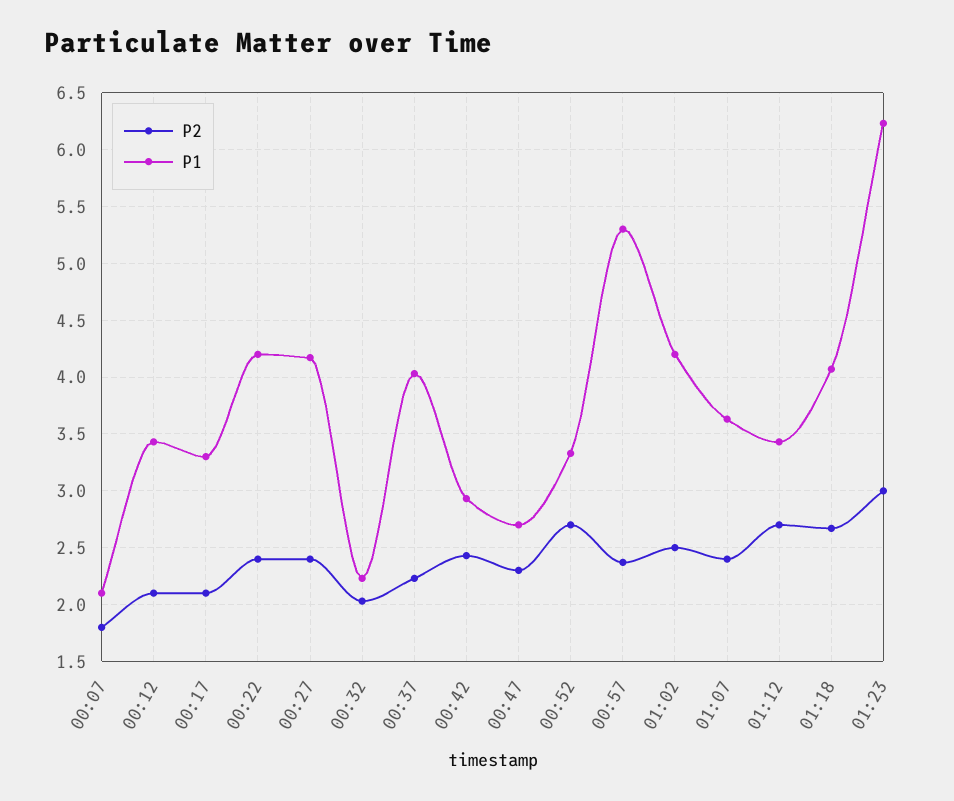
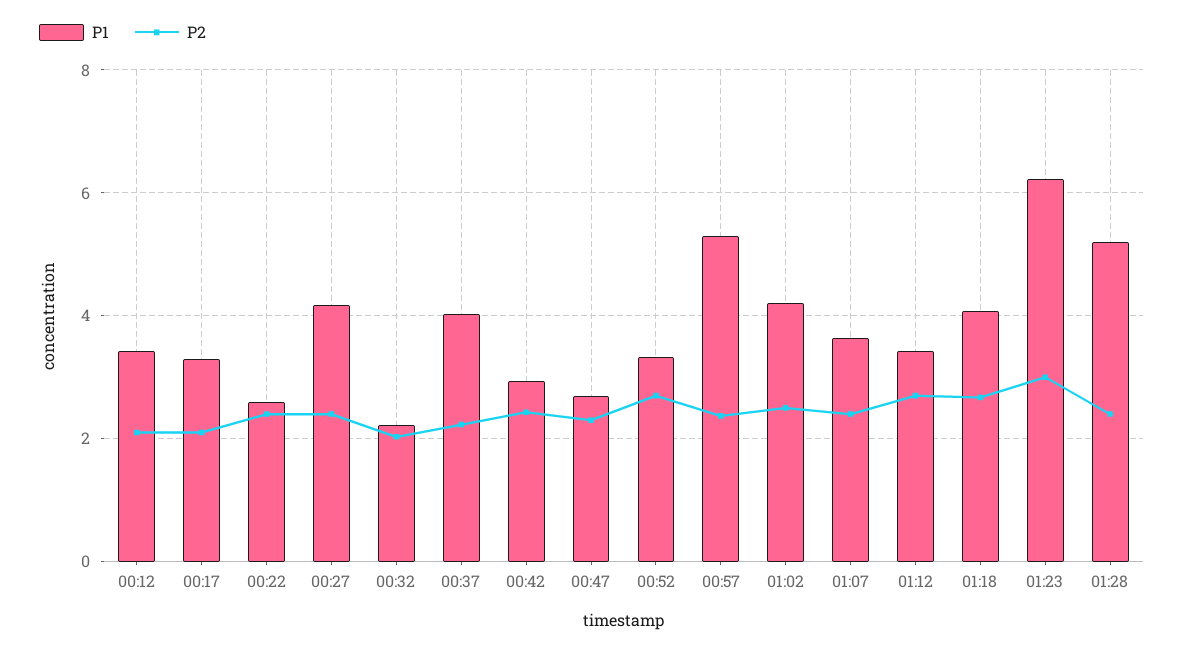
P2, 00:07: 1.8 -> none
P1, 00:07: 2.1 -> none
P1, 00:22: 4.2 -> 2.6
P1, 01:28: none -> 5.2
P2, 01:28: none -> 2.4

